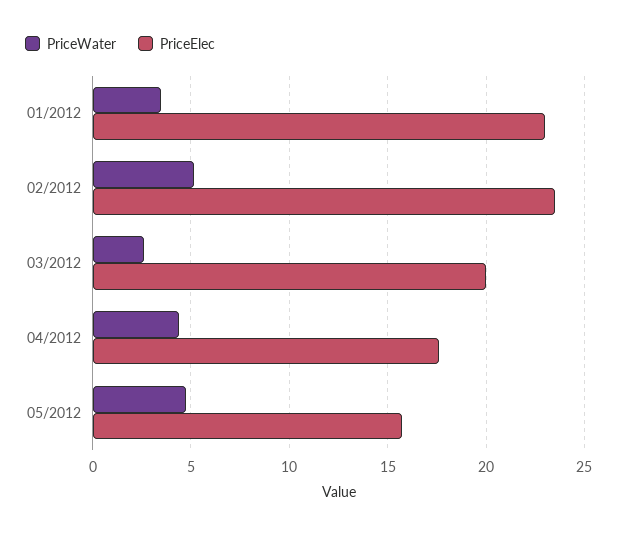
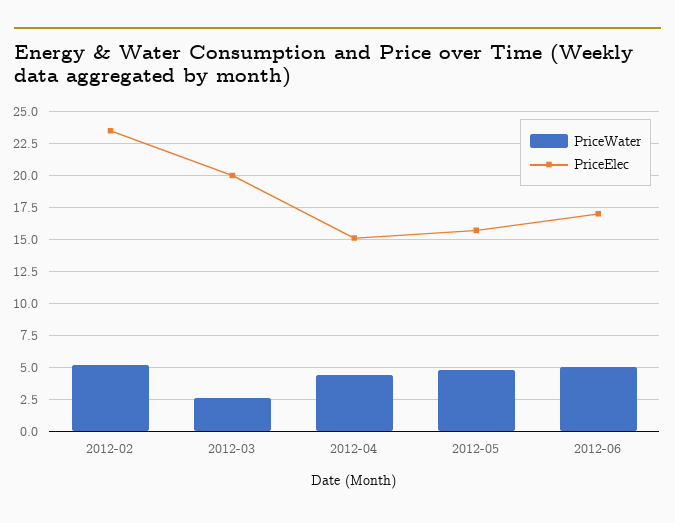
PriceWater, 01/2012: 3.5 -> none
PriceElec, 01/2012: 23 -> none
PriceElec, 04/2012: 17.5 -> 15
PriceWater, 2012-06: none -> 5
PriceElec, 2012-06: none -> 17

